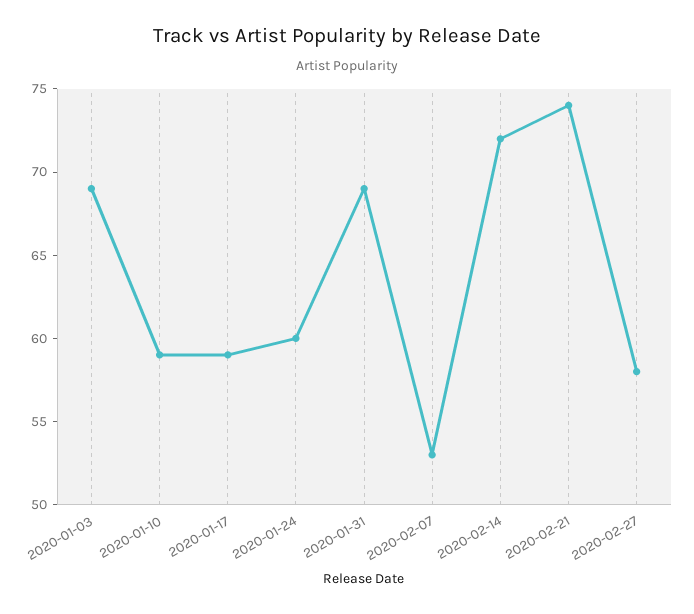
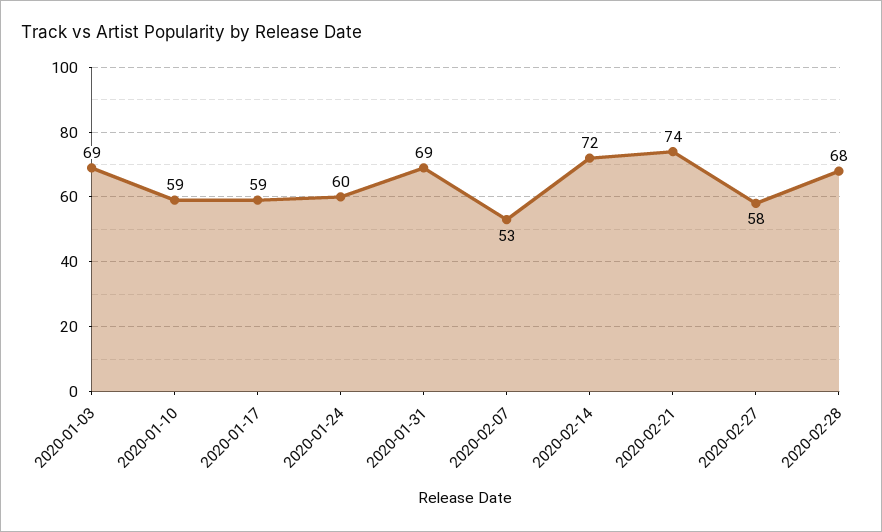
2020-02-28: none -> 68

